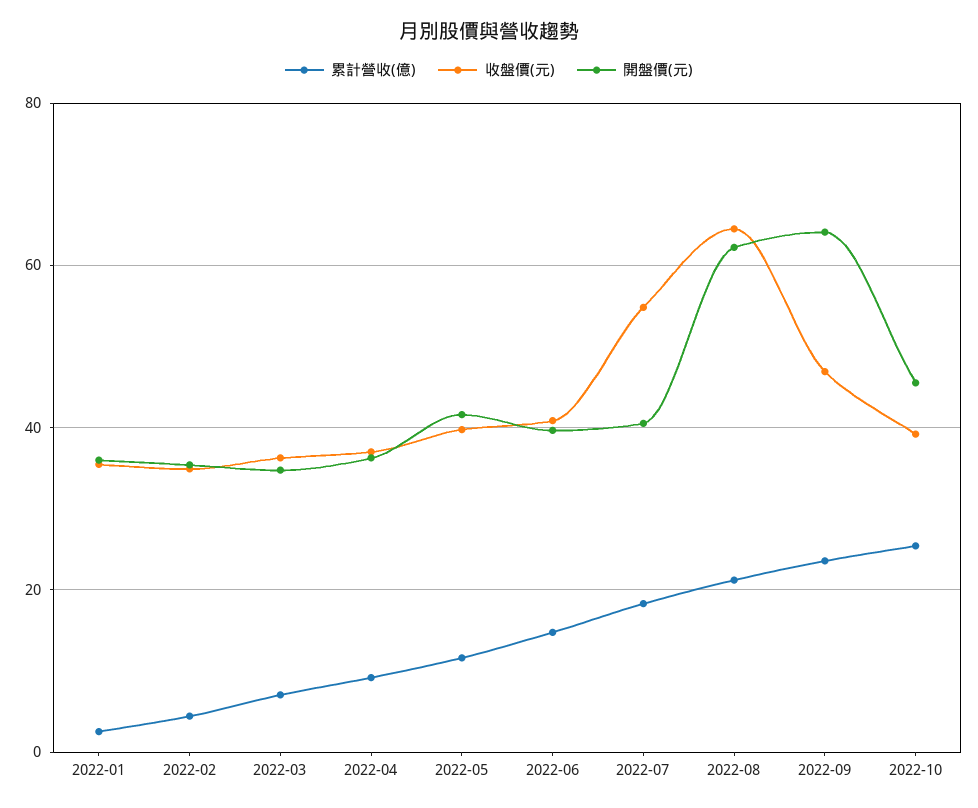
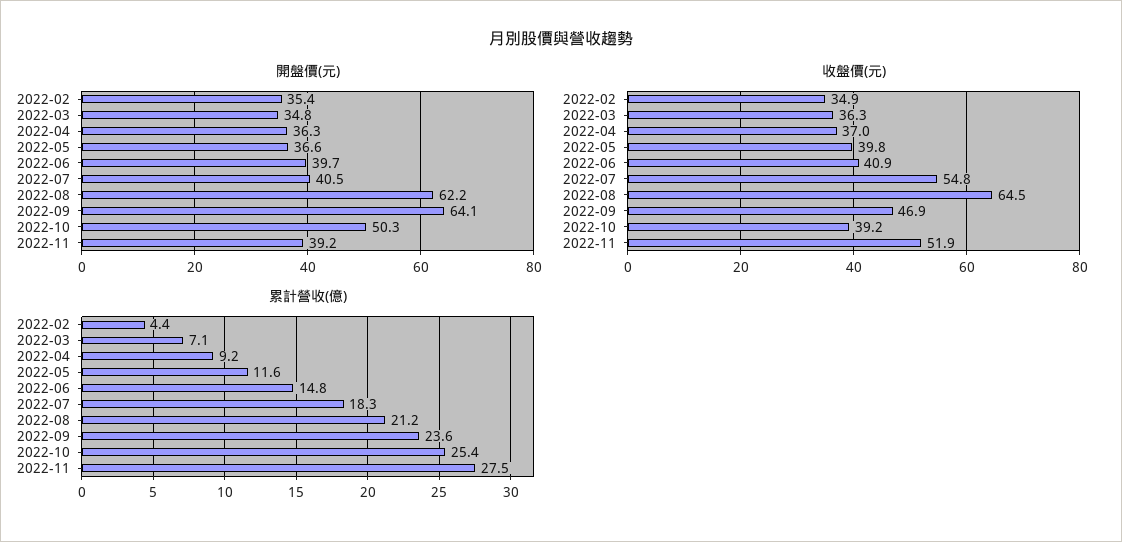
累計營收(億), 2022-01: 2 -> none
收盤價(元), 2022-01: 36 -> none
開盤價(元), 2022-01: 36 -> none
開盤價(元), 2022-05: 42 -> 36.6
開盤價(元), 2022-10: 46 -> 50.3
開盤價(元), 2022-11: none -> 39.2
收盤價(元), 2022-11: none -> 51.9
累計營收(億), 2022-11: none -> 27.5

